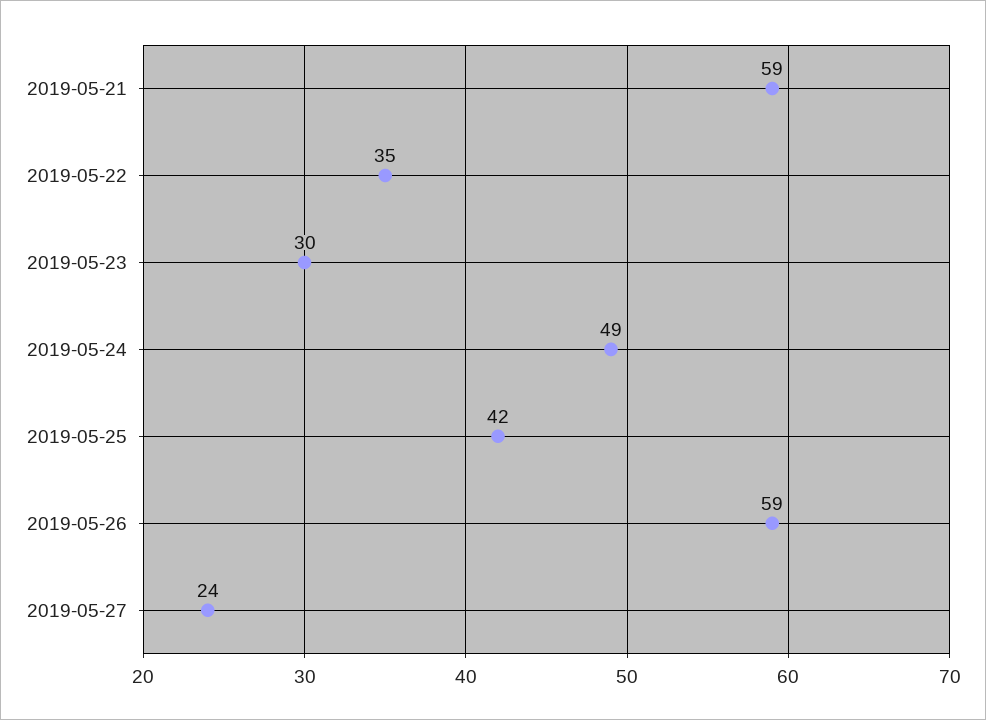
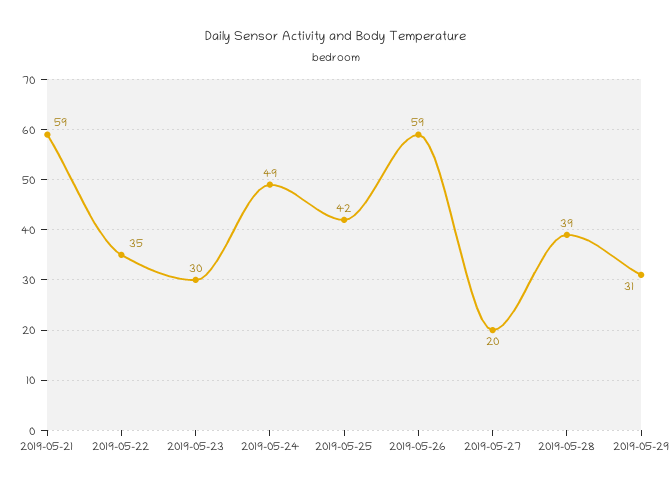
2019-05-27: 24 -> 20
2019-05-28: none -> 39
2019-05-29: none -> 31

